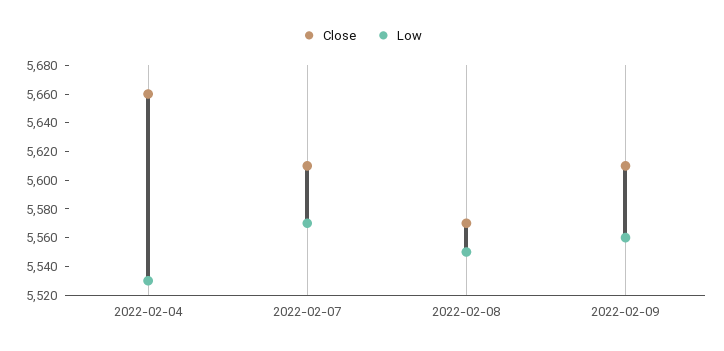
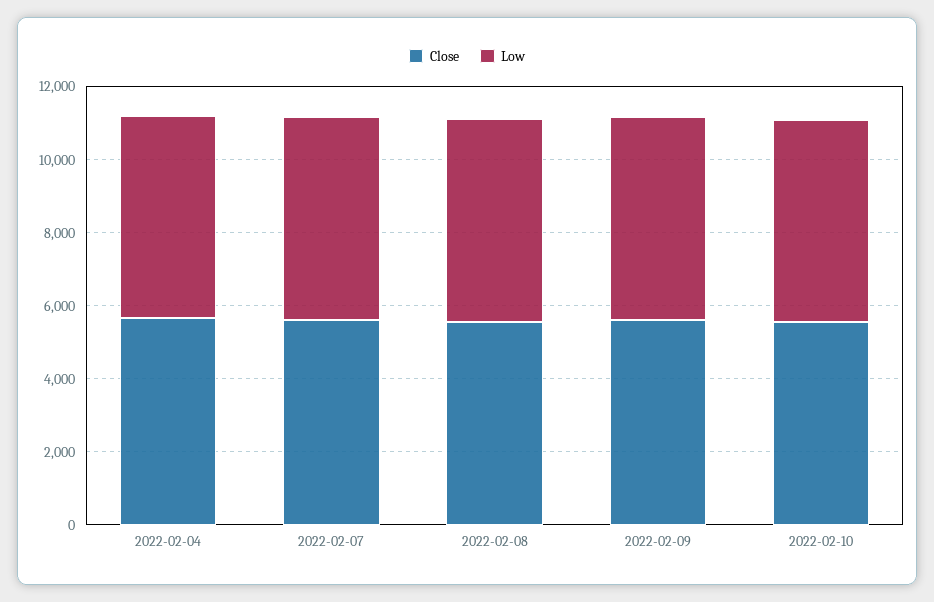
Close, 2022-02-10: none -> 5500
Low, 2022-02-10: none -> 5500

